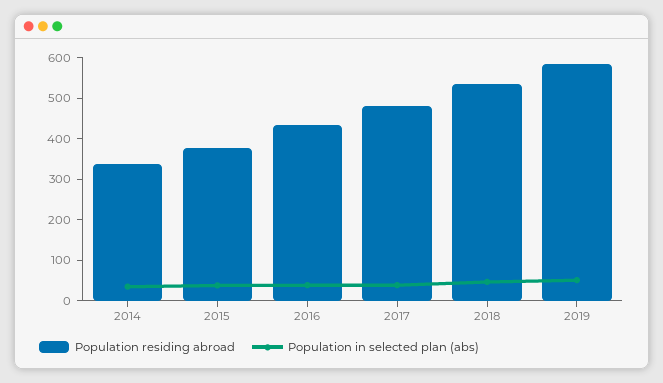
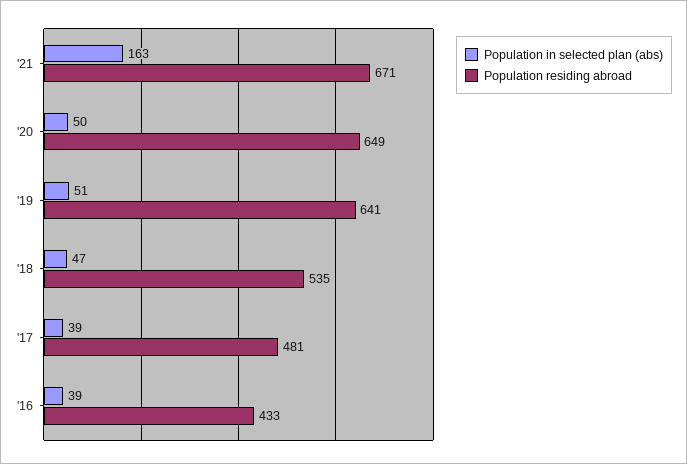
Population residing abroad, 2014: 340 -> none
Population in selected plan (abs), 2014: 40 -> none
Population residing abroad, 2015: 380 -> none
Population in selected plan (abs), 2015: 40 -> none
Population residing abroad, 2019: 580 -> 641
Population in selected plan (abs), '21: none -> 163
Population residing abroad, '21: none -> 671
Population in selected plan (abs), '20: none -> 50
Population residing abroad, '20: none -> 649

